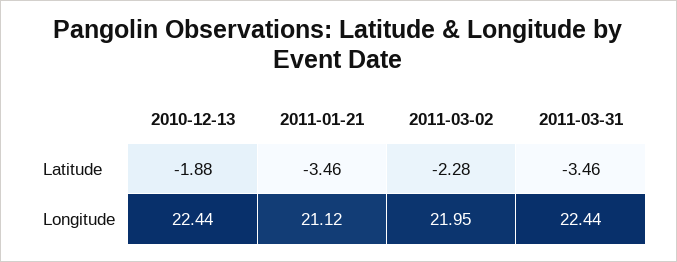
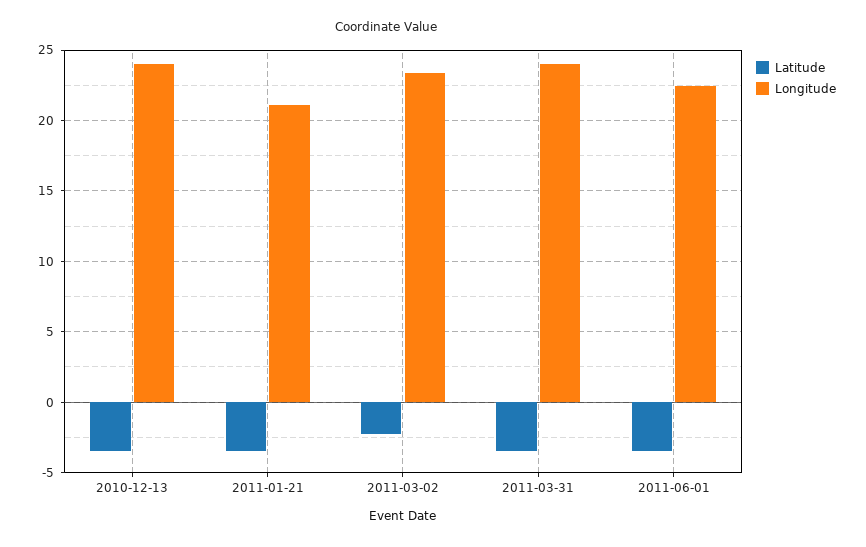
Latitude, 2010-12-13: -1.88 -> -3.5
Longitude, 2010-12-13: 22.44 -> 24
Longitude, 2011-03-02: 21.95 -> 23.5
Longitude, 2011-03-31: 22.44 -> 24
Latitude, 2011-06-01: none -> -3.5
Longitude, 2011-06-01: none -> 22.5

